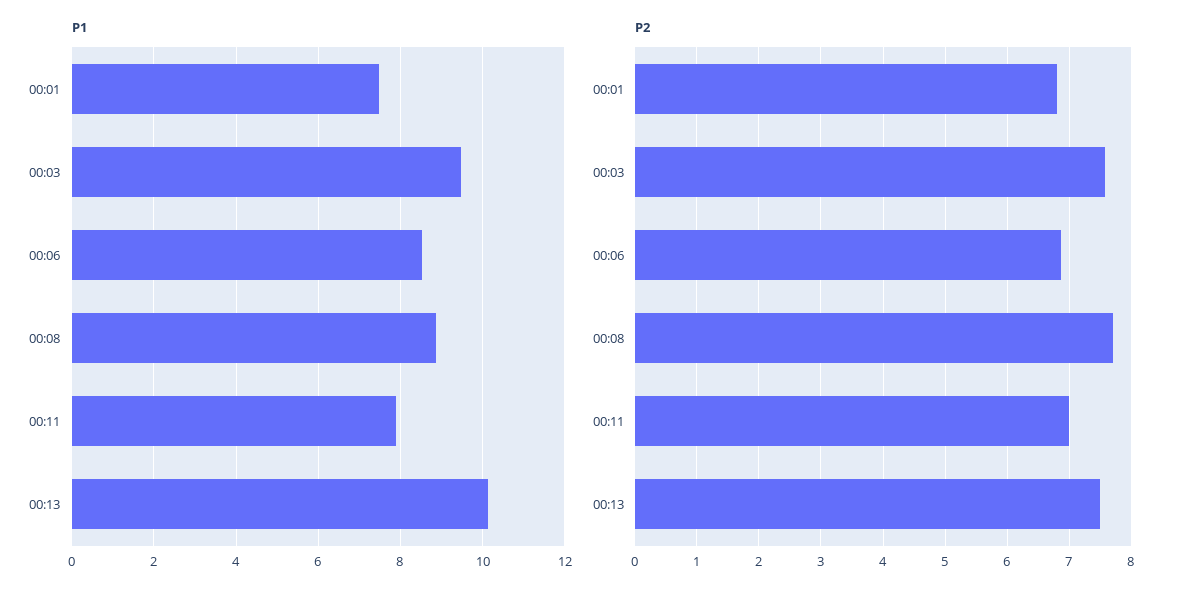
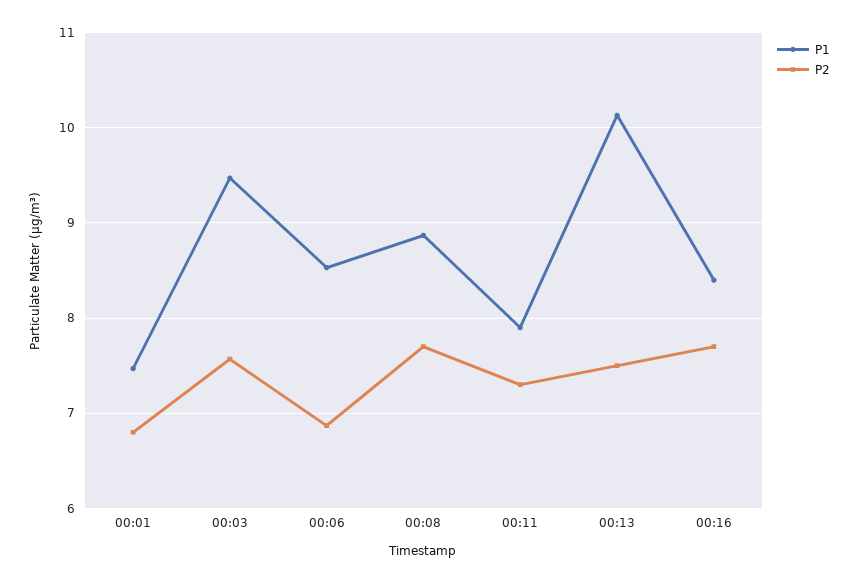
P2, 00:11: 7 -> 7.3
P1, 00:16: none -> 8.4
P2, 00:16: none -> 7.7

